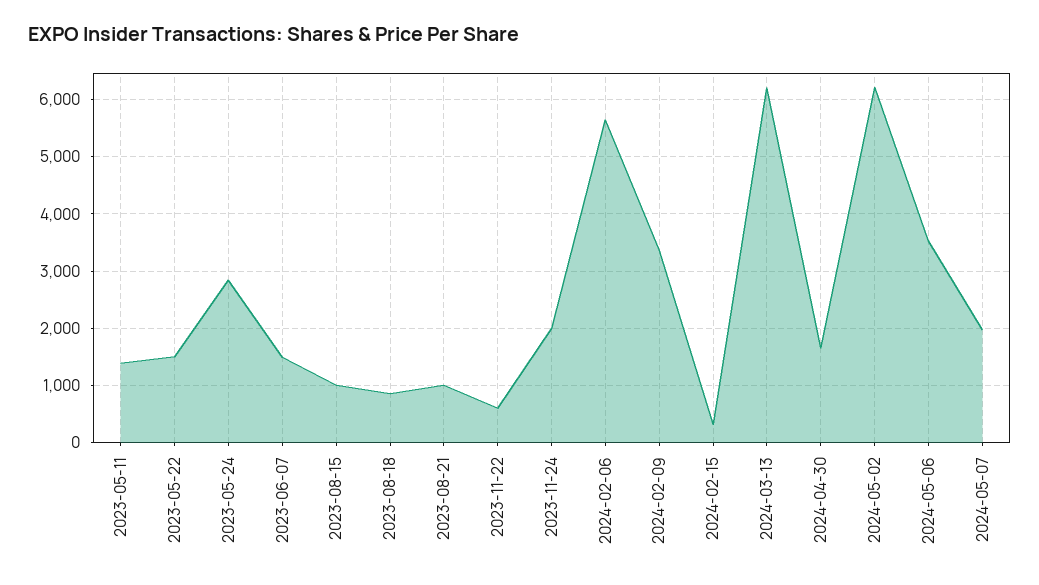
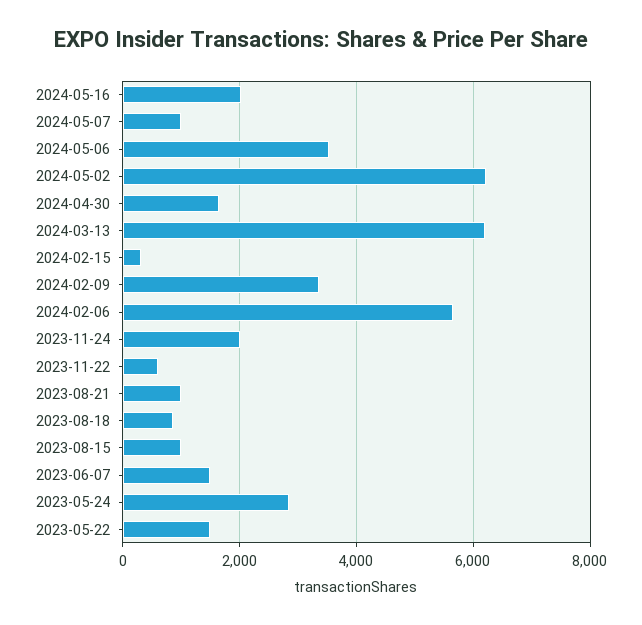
2023-05-11: 1400 -> none
2024-05-07: 2000 -> 1000
2024-05-16: none -> 2000

